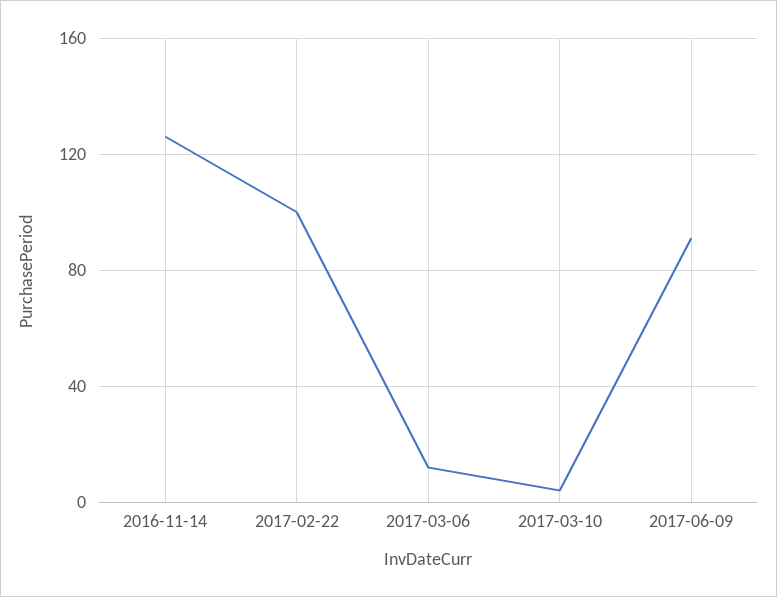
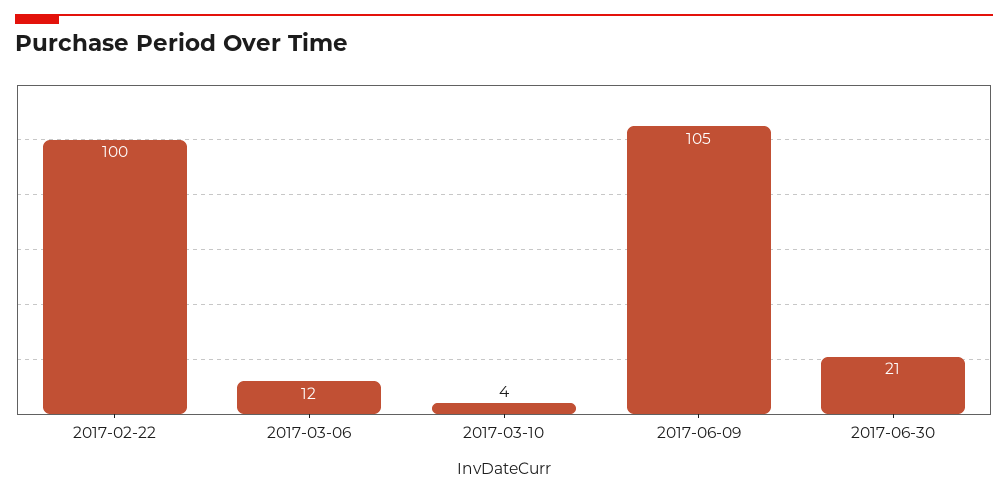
2016-11-14: 125 -> none
2017-06-09: 90 -> 105
2017-06-30: none -> 21

